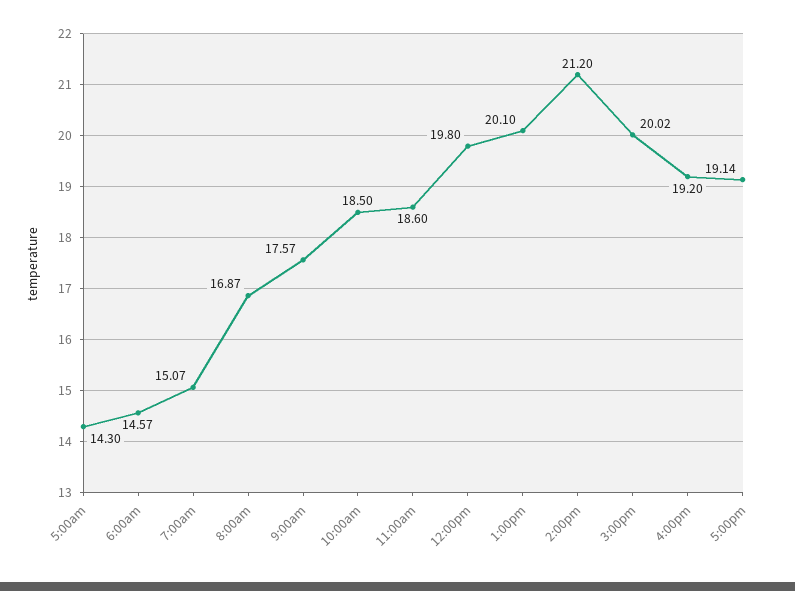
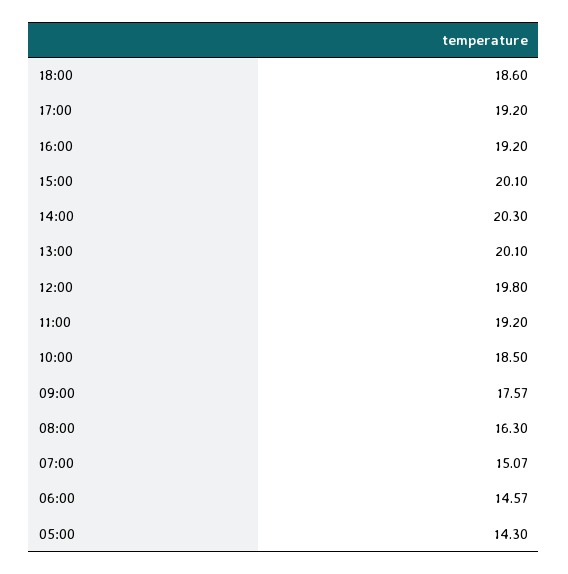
8:00am: 16.87 -> 16.3
11:00am: 18.6 -> 19.2
2:00pm: 21.2 -> 20.3
3:00pm: 20.02 -> 20.1
5:00pm: 19.14 -> 19.2
18:00: none -> 18.6

